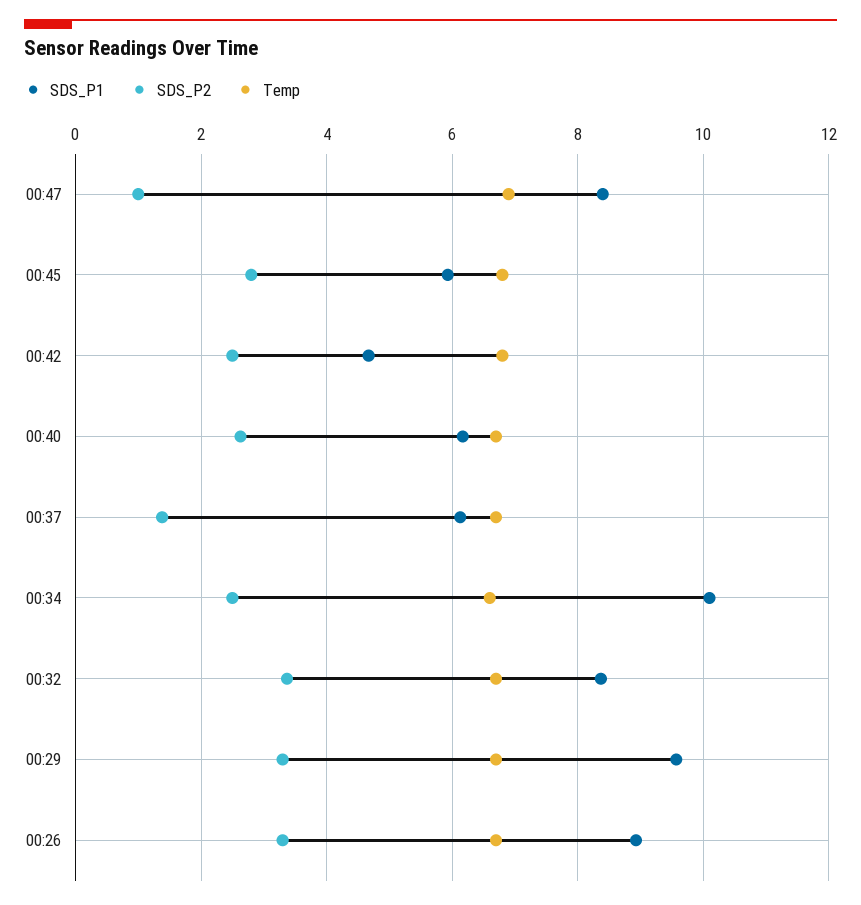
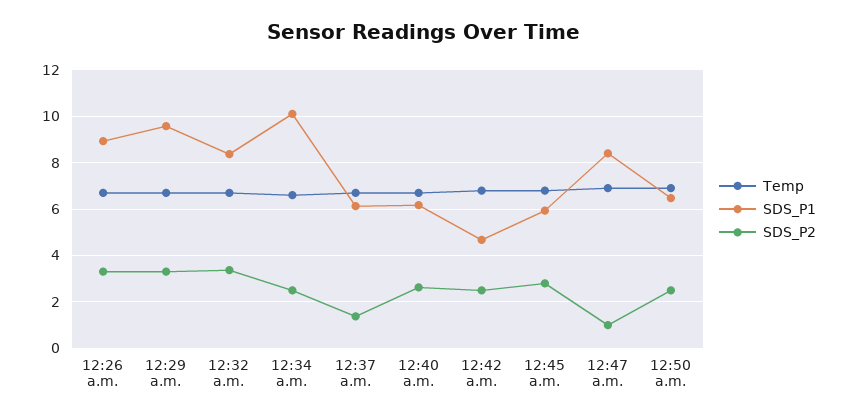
Temp, 12:50 a.m.: none -> 7
SDS_P1, 12:50 a.m.: none -> 6.5
SDS_P2, 12:50 a.m.: none -> 2.5

